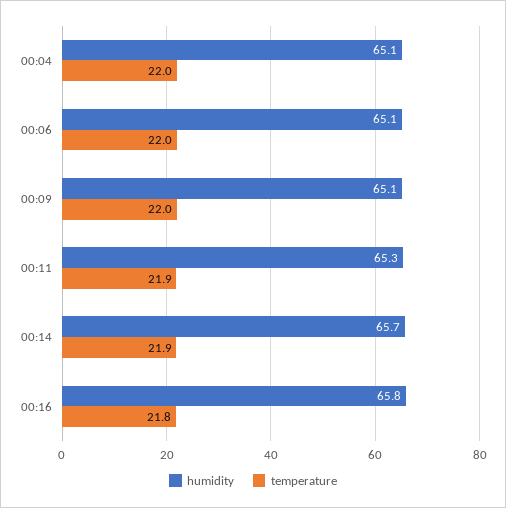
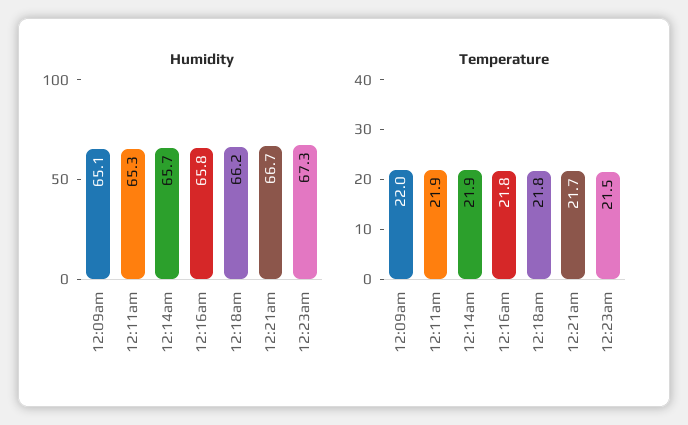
humidity, 00:04: 65.1 -> none
temperature, 00:04: 22 -> none
humidity, 00:06: 65.1 -> none
temperature, 00:06: 22 -> none
humidity, 12:18am: none -> 66.2
humidity, 12:21am: none -> 66.7
humidity, 12:23am: none -> 67.3
temperature, 12:18am: none -> 21.8
temperature, 12:21am: none -> 21.7
temperature, 12:23am: none -> 21.5

